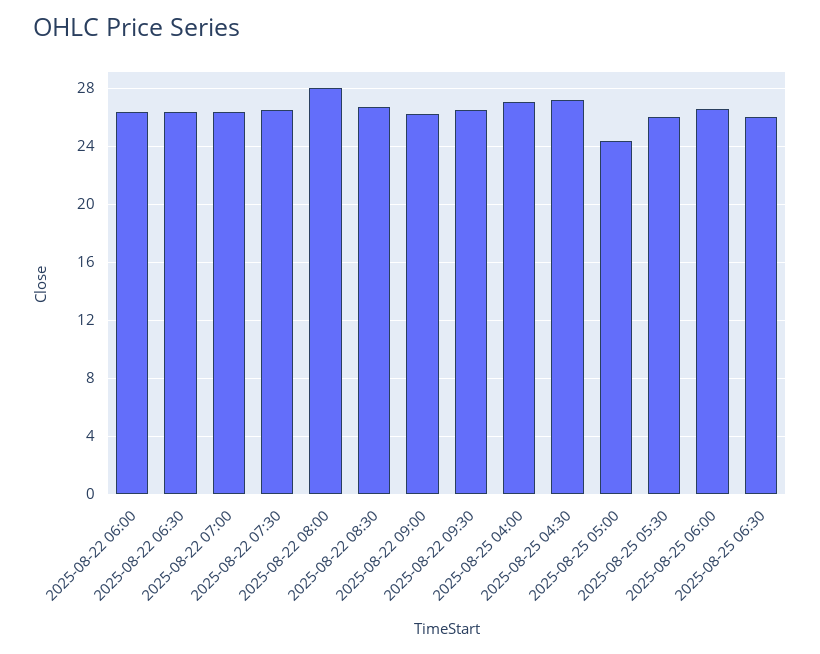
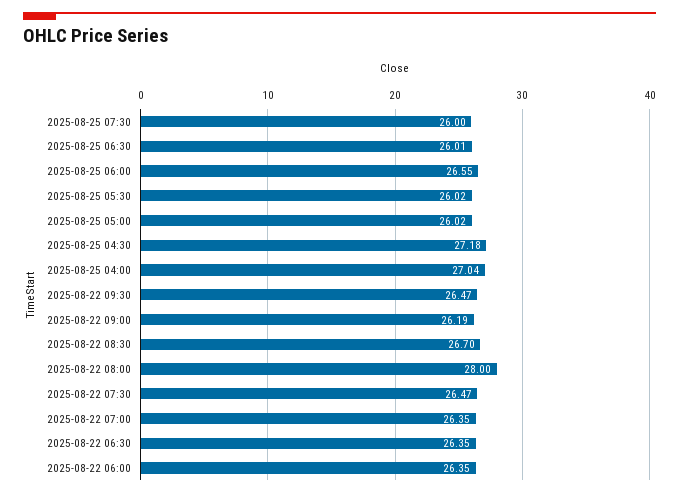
2025-08-25 05:00: 24.5 -> 26.02
2025-08-25 07:30: none -> 26

